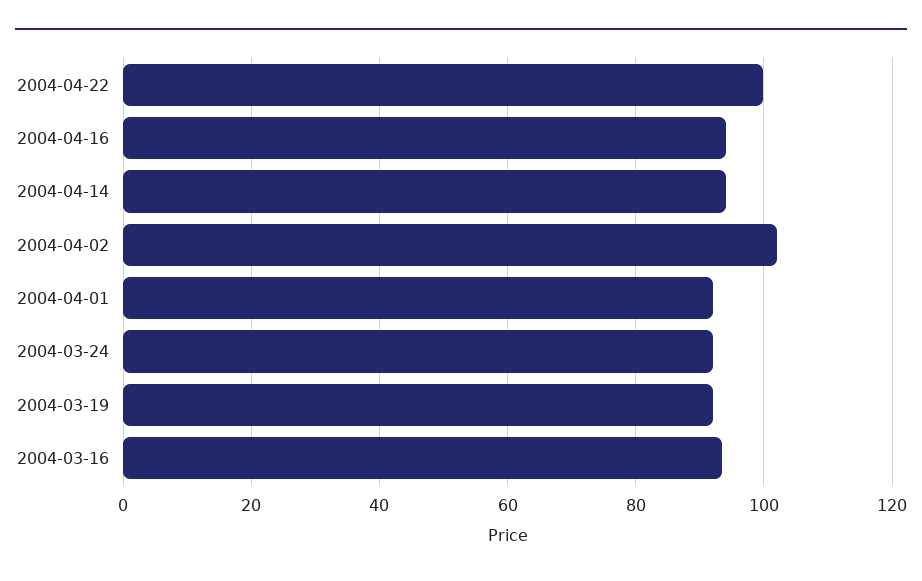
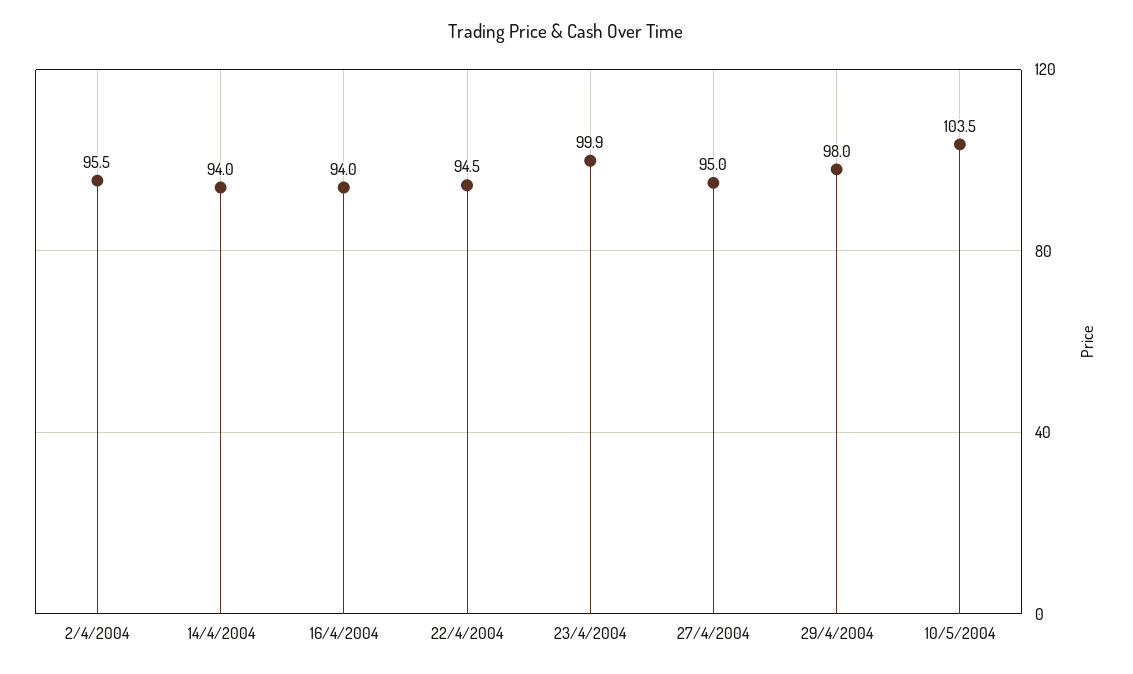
2004-04-22: 100 -> 94.5
2004-04-02: 102 -> 95.5
2004-04-01: 92 -> none
2004-03-24: 92 -> none
2004-03-19: 92 -> none
2004-03-16: 94 -> none
23/4/2004: none -> 99.9
27/4/2004: none -> 95
29/4/2004: none -> 98
10/5/2004: none -> 103.5

